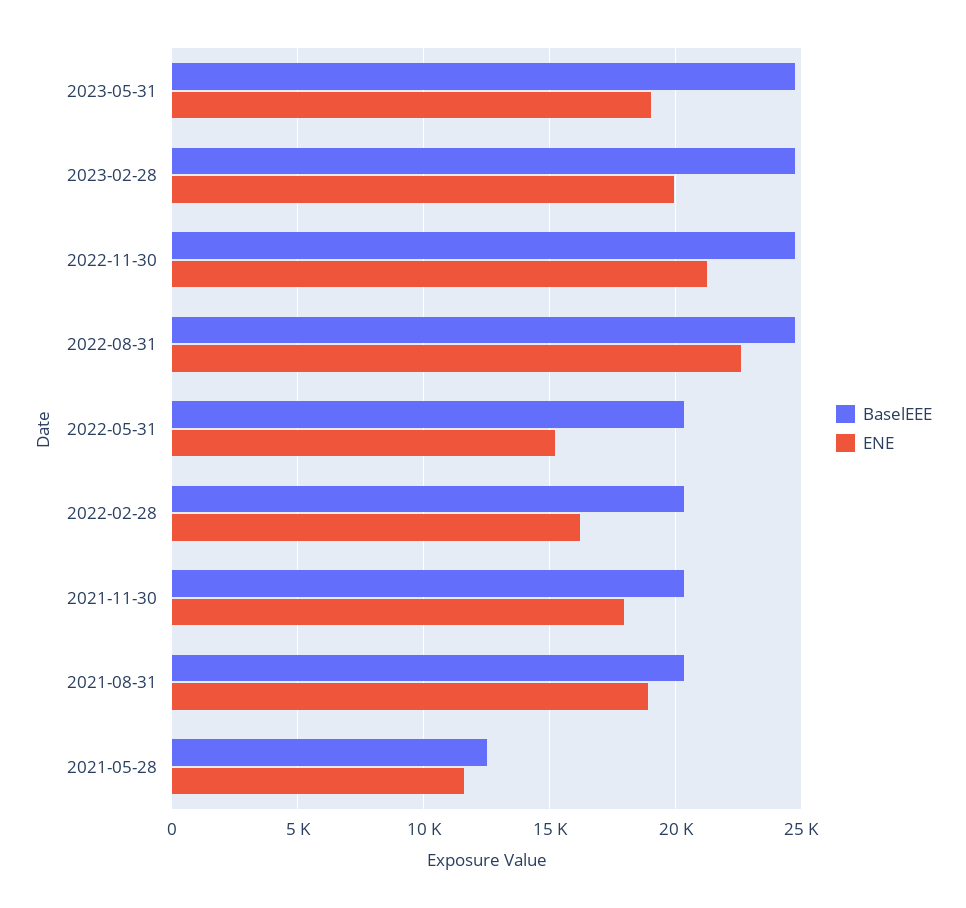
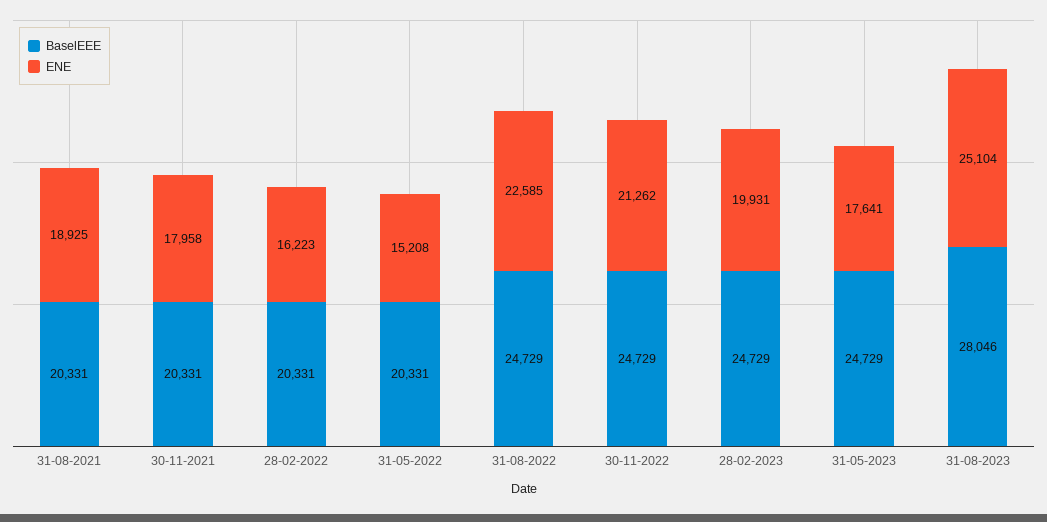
ENE, 2023-05-31: 19000 -> 17641
BaselEEE, 2021-05-28: 12500 -> none
ENE, 2021-05-28: 11500 -> none
BaselEEE, 31-08-2023: none -> 28046
ENE, 31-08-2023: none -> 25104

